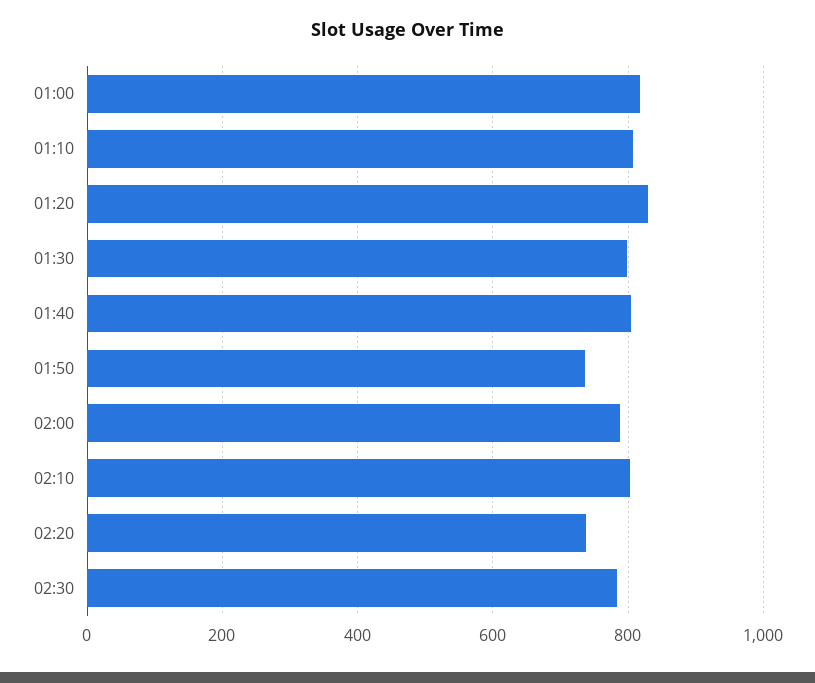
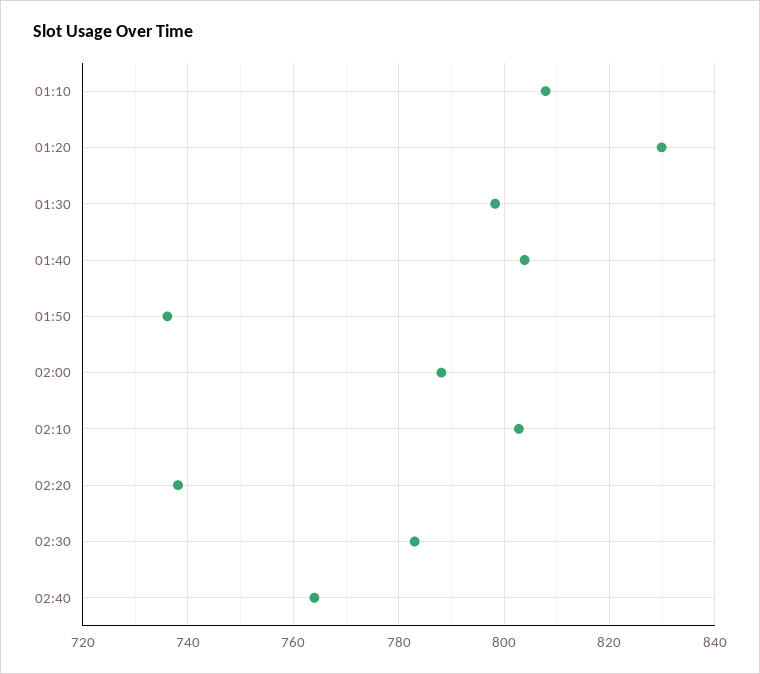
01:00: 820 -> none
02:40: none -> 764

